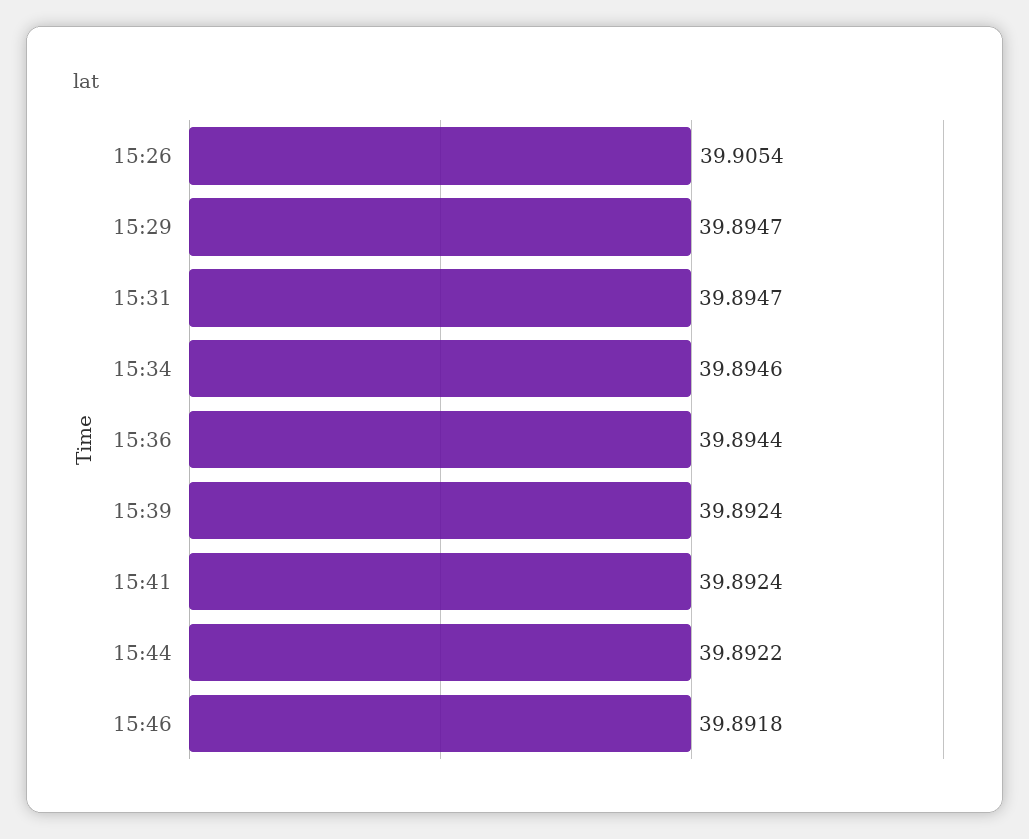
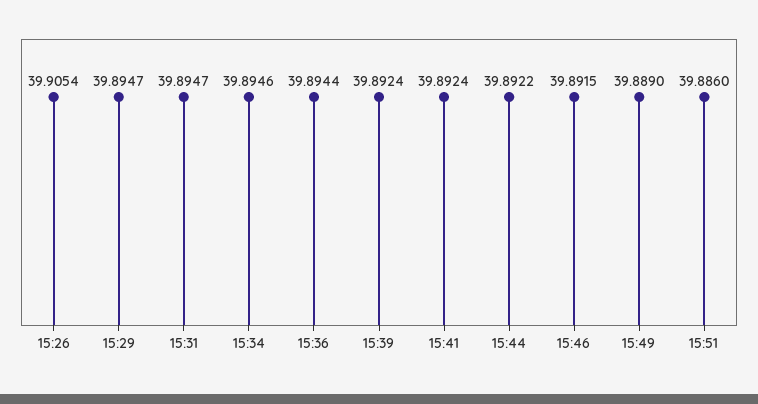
15:46: 39.8918 -> 39.8915
15:49: none -> 39.889
15:51: none -> 39.886

